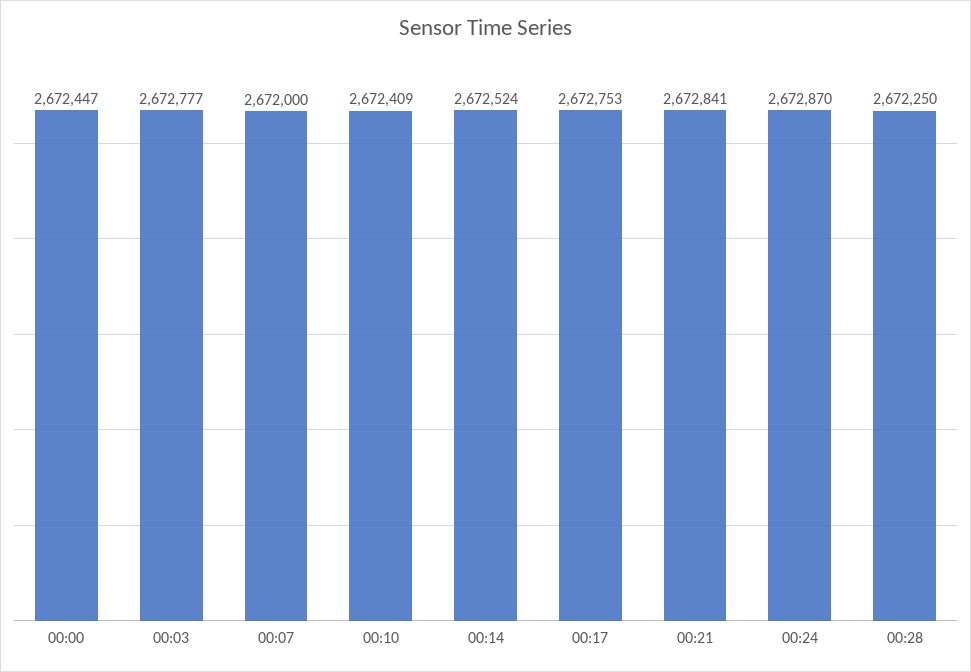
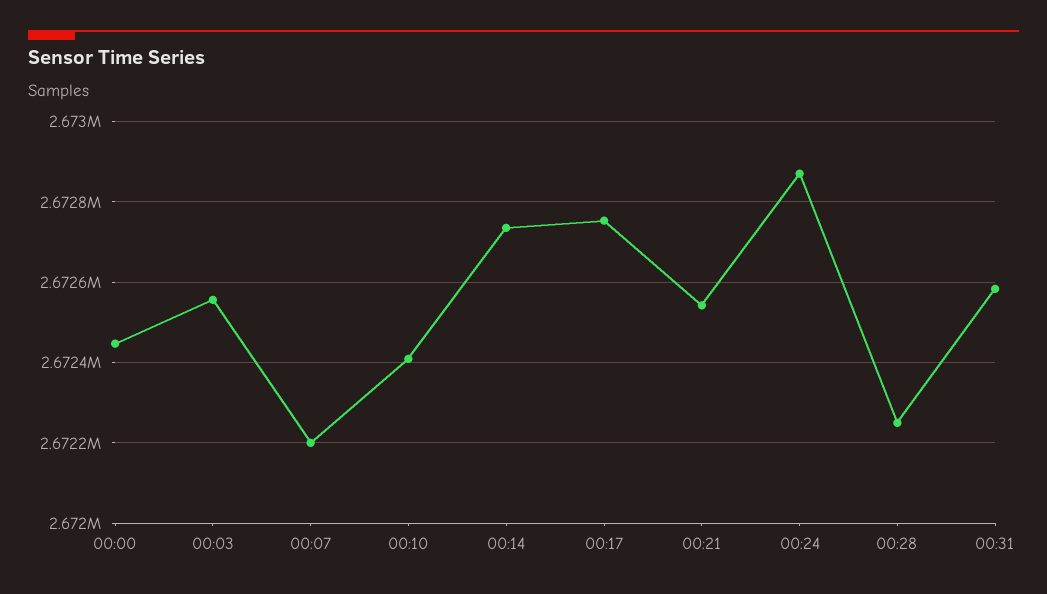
00:03: 2672777 -> 2672560
00:07: 2672000 -> 2672200
00:14: 2672524 -> 2672740
00:21: 2672841 -> 2672540
00:31: none -> 2672580

